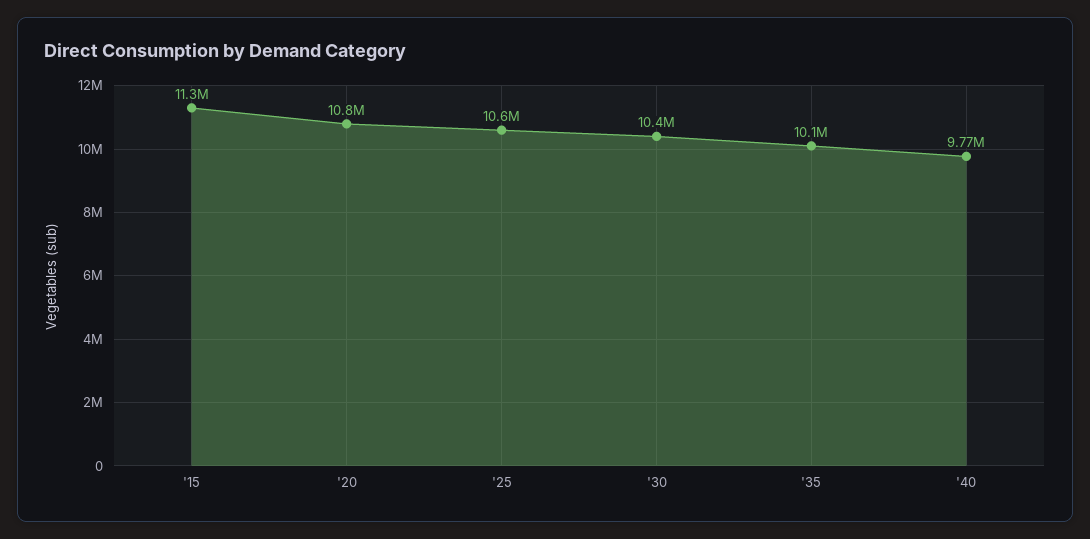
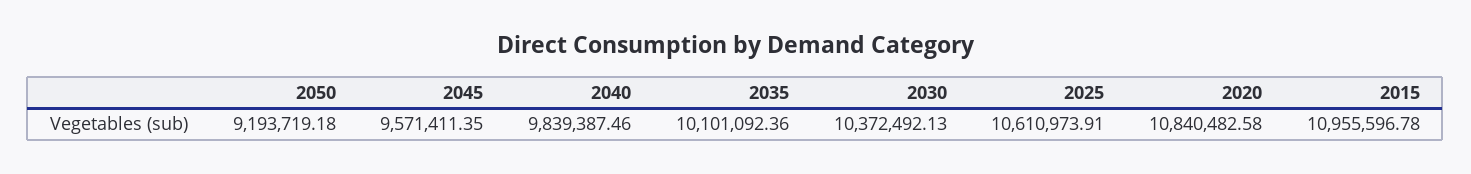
'15: 11300000 -> 10955596.78
'40: 9770000 -> 9839387.46
2050: none -> 9193719.18
2045: none -> 9571411.35

